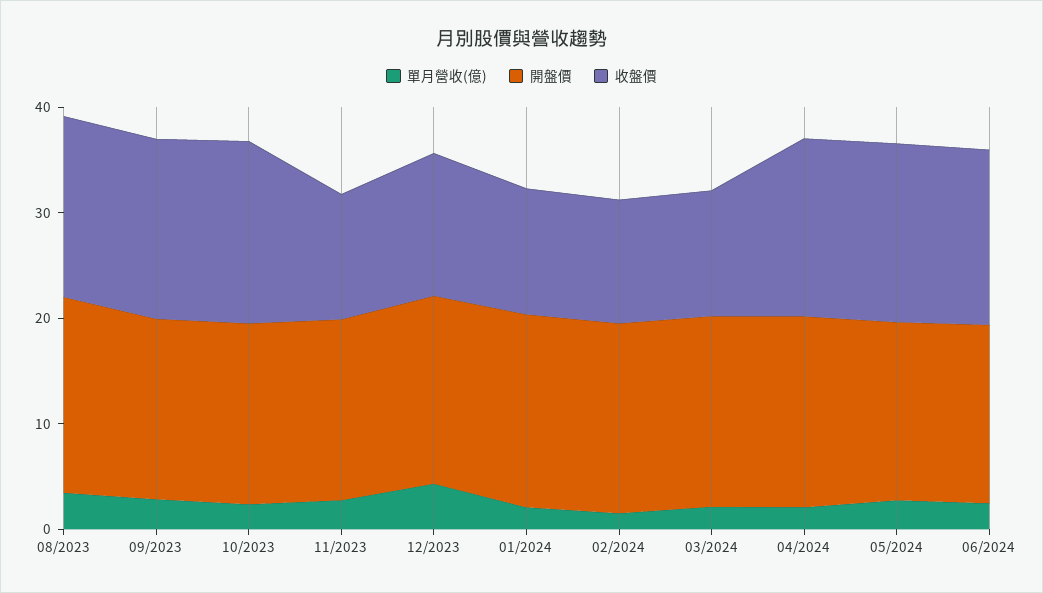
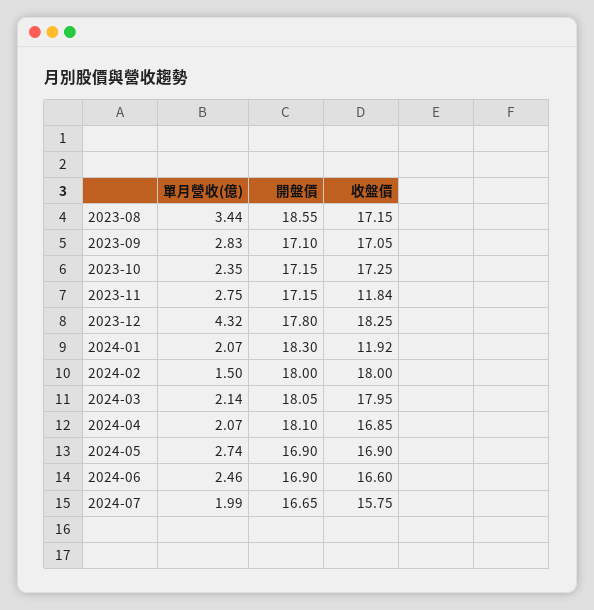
收盤價, 12/2023: 14 -> 18.25
收盤價, 02/2024: 12 -> 18
收盤價, 03/2024: 12 -> 17.95
單月營收(億), 2024-07: none -> 1.99
開盤價, 2024-07: none -> 16.65
收盤價, 2024-07: none -> 15.75

